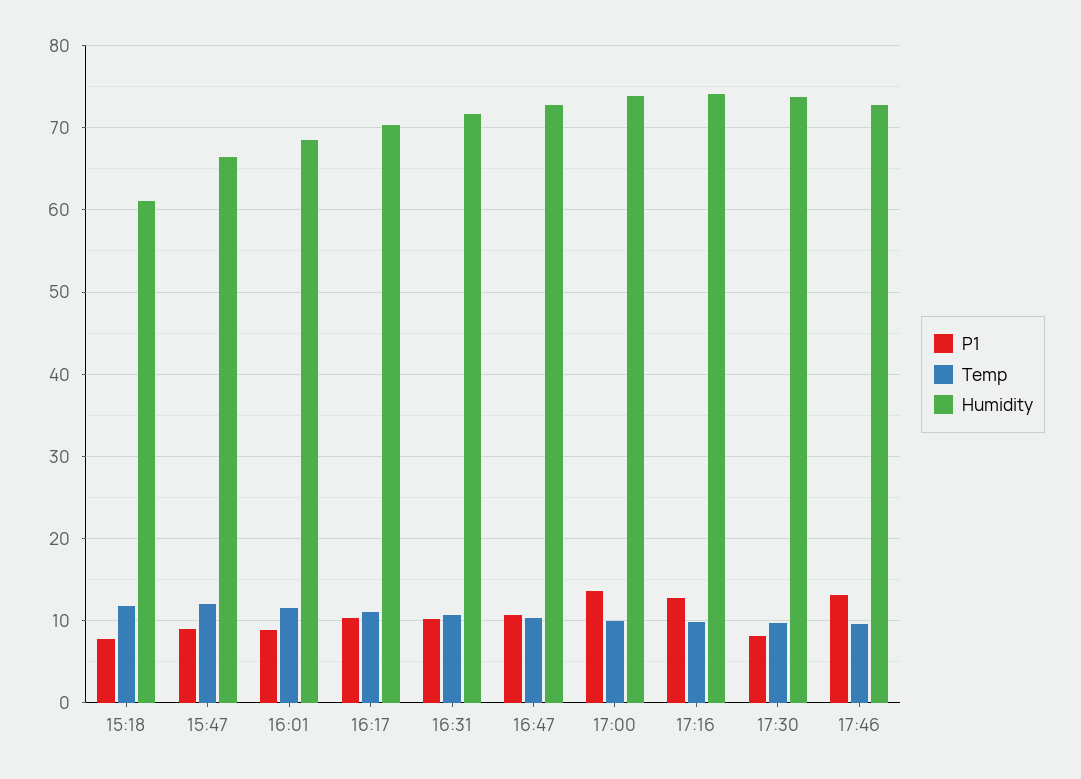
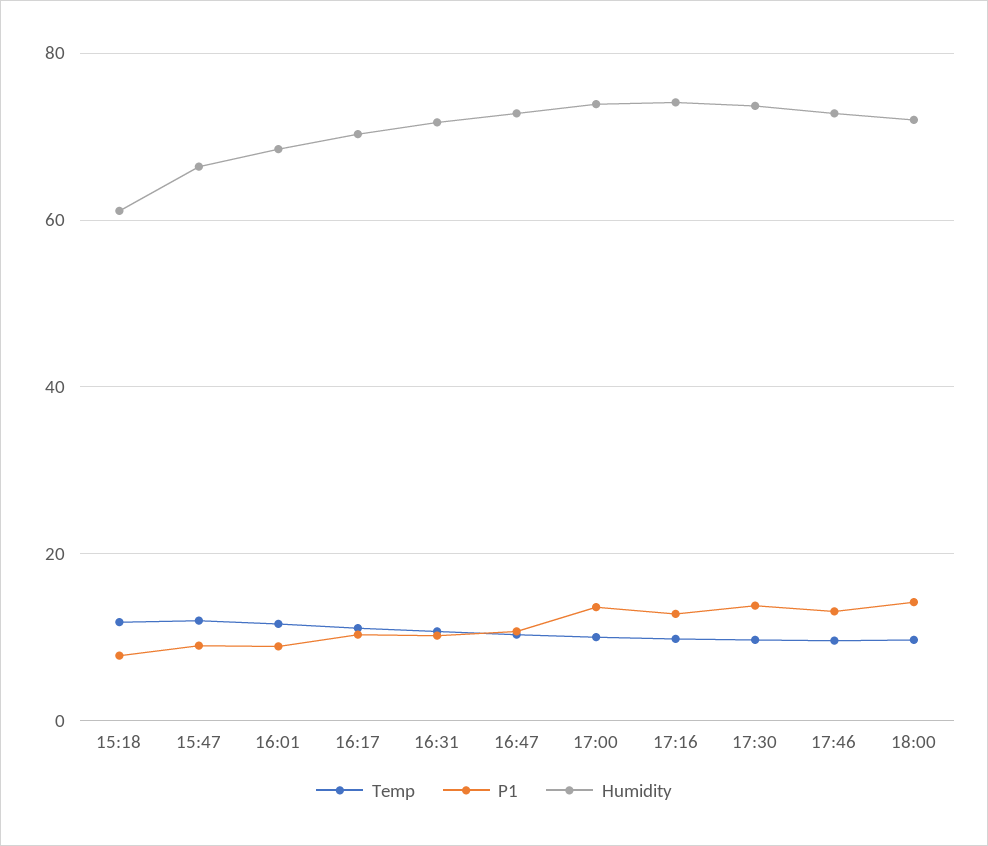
P1, 17:30: 8 -> 14
Temp, 18:00: none -> 10
P1, 18:00: none -> 14
Humidity, 18:00: none -> 72

